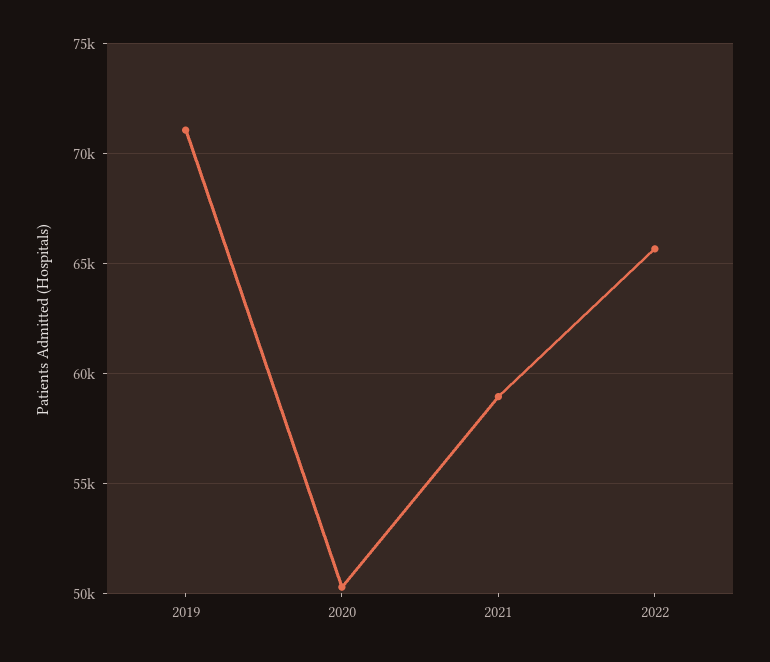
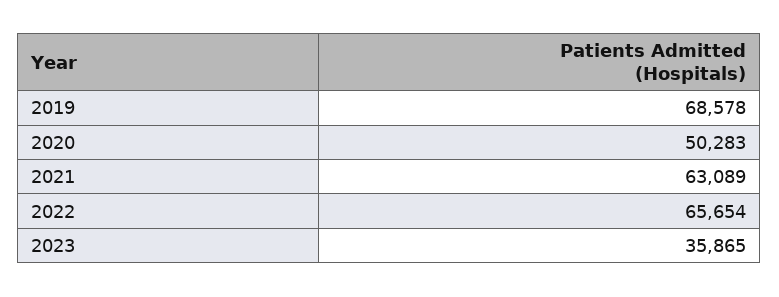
2019: 71000 -> 68578
2021: 59000 -> 63089
2023: none -> 35865

